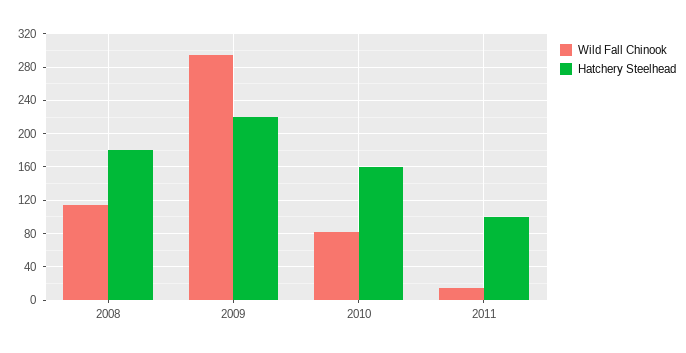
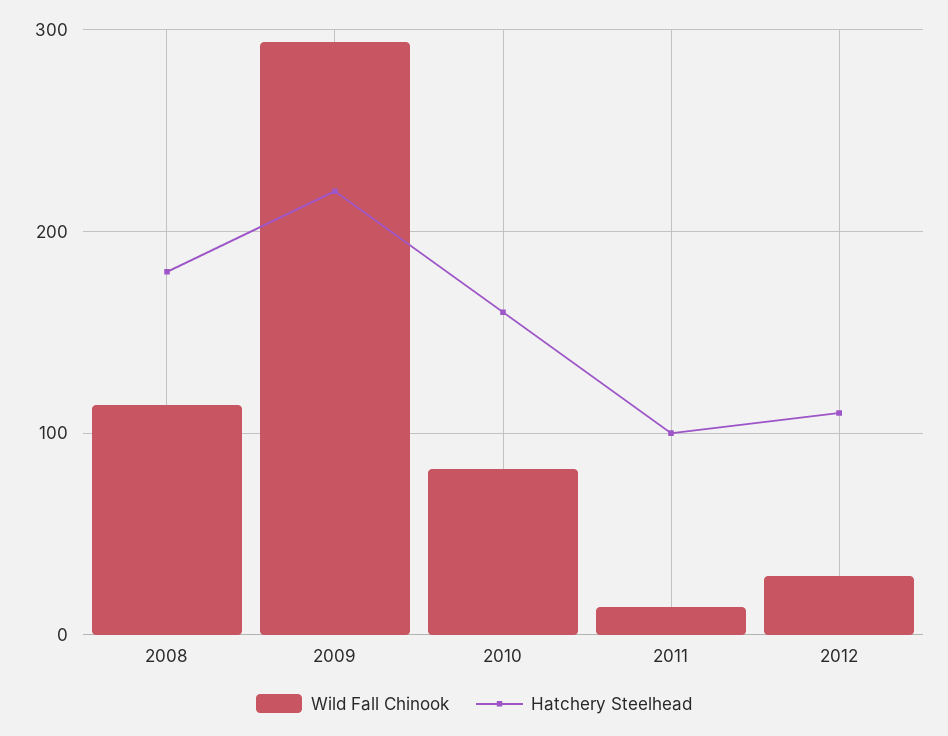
Wild Fall Chinook, 2012: none -> 30
Hatchery Steelhead, 2012: none -> 110

